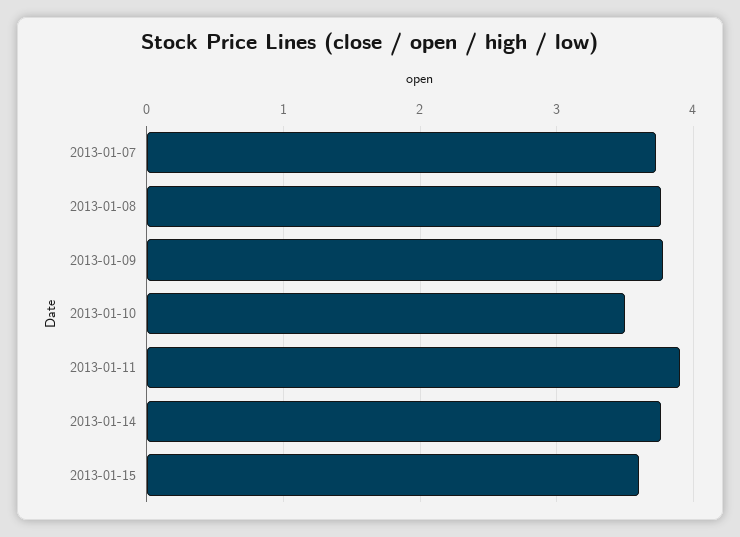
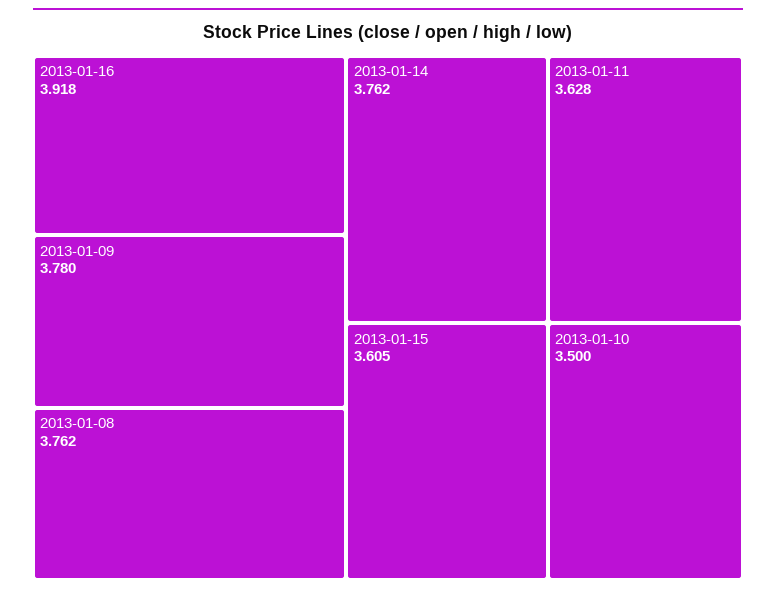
2013-01-07: 3.7 -> none
2013-01-11: 3.9 -> 3.628
2013-01-16: none -> 3.918

